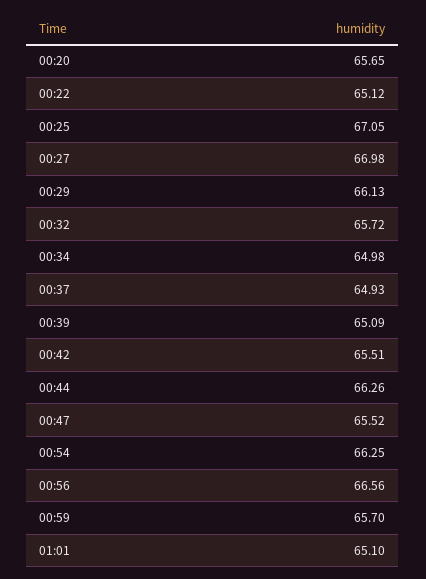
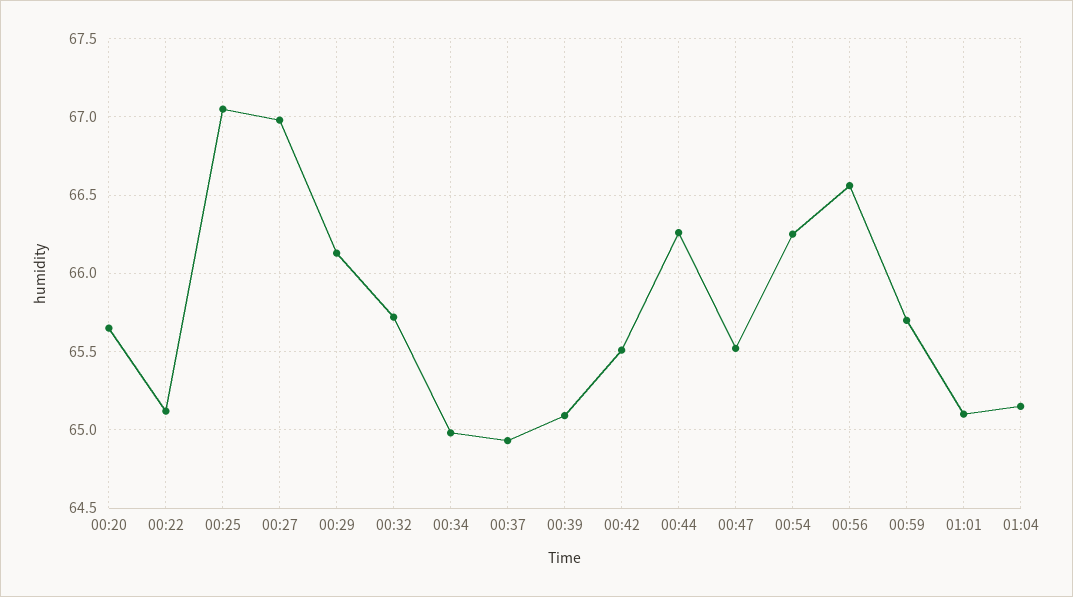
01:04: none -> 65.15

